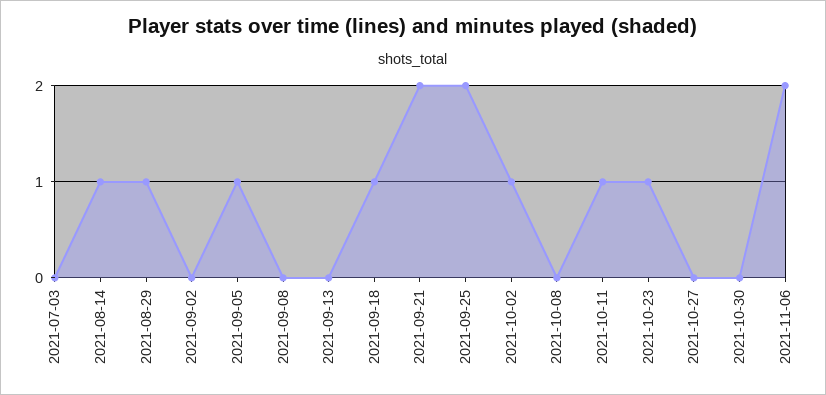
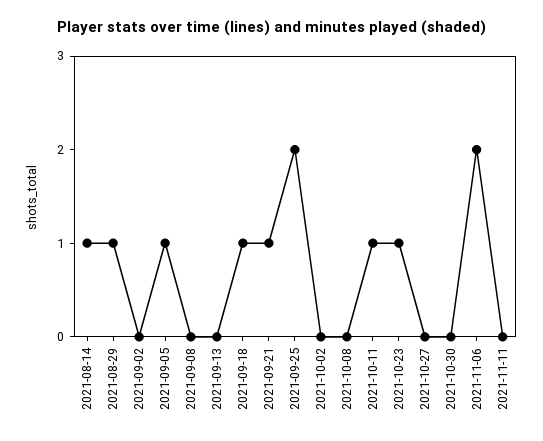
2021-07-03: 0 -> none
2021-09-21: 2 -> 1
2021-10-02: 1 -> 0
2021-11-11: none -> 0

